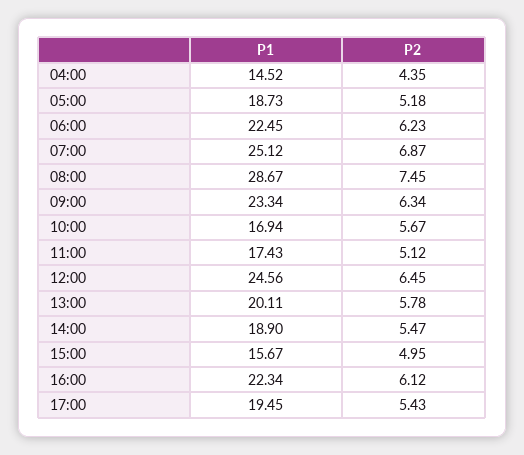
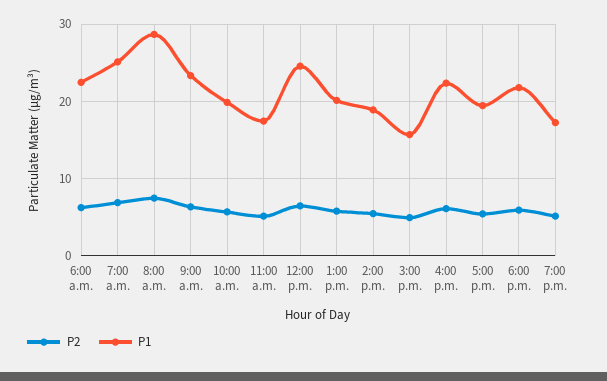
P1, 04:00: 14.52 -> none
P2, 04:00: 4.35 -> none
P1, 05:00: 18.73 -> none
P2, 05:00: 5.18 -> none
P1, 10:00: 16.94 -> 20
P2, 6:00 p.m.: none -> 6
P1, 6:00 p.m.: none -> 22
P2, 7:00 p.m.: none -> 5
P1, 7:00 p.m.: none -> 17

